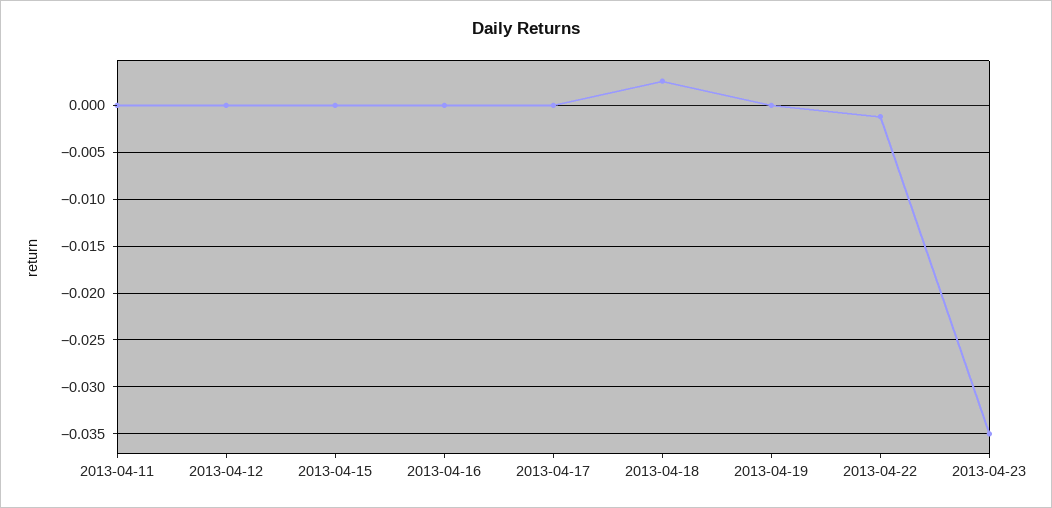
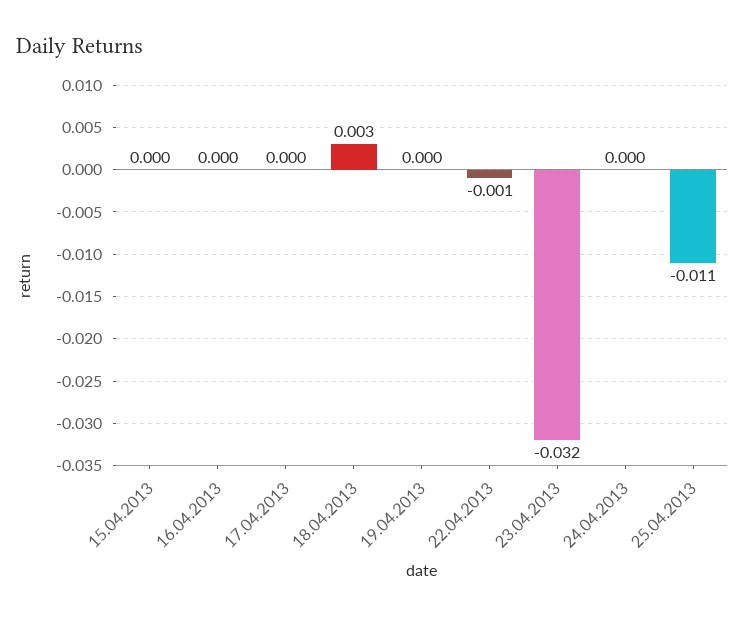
2013-04-11: 0 -> none
2013-04-12: 0 -> none
2013-04-23: -0.035 -> -0.032
24.04.2013: none -> 0
25.04.2013: none -> -0.011

